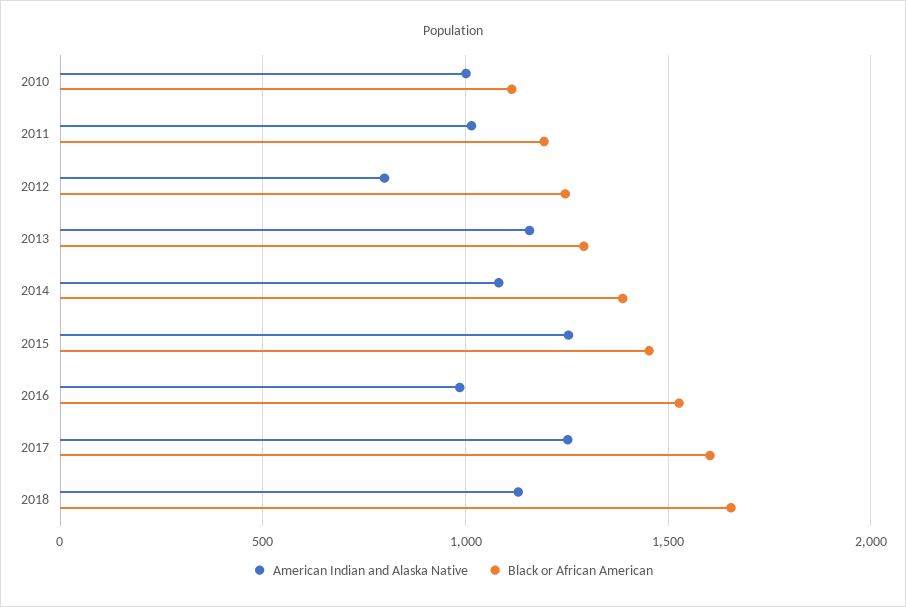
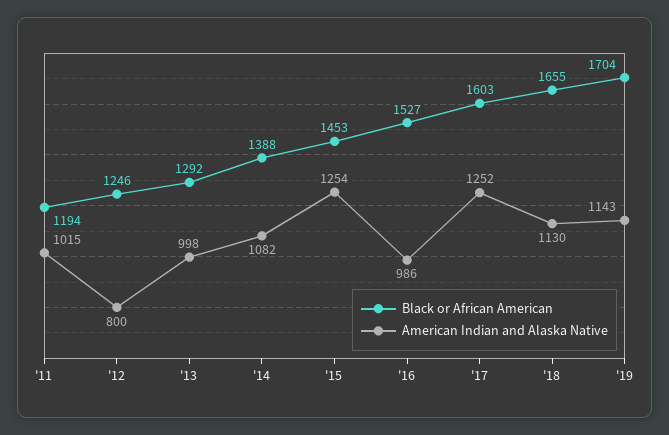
American Indian and Alaska Native, 2010: 1000 -> none
Black or African American, 2010: 1100 -> none
American Indian and Alaska Native, 2013: 1150 -> 998
Black or African American, '19: none -> 1704
American Indian and Alaska Native, '19: none -> 1143

